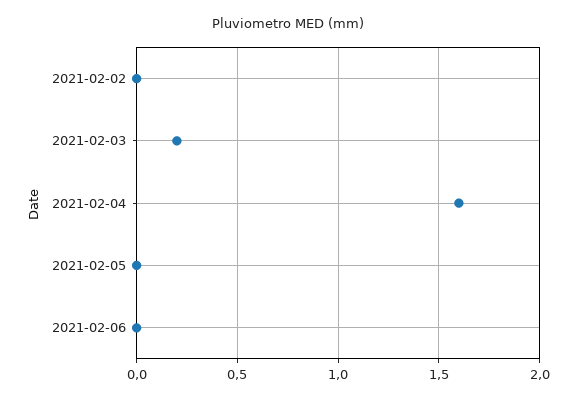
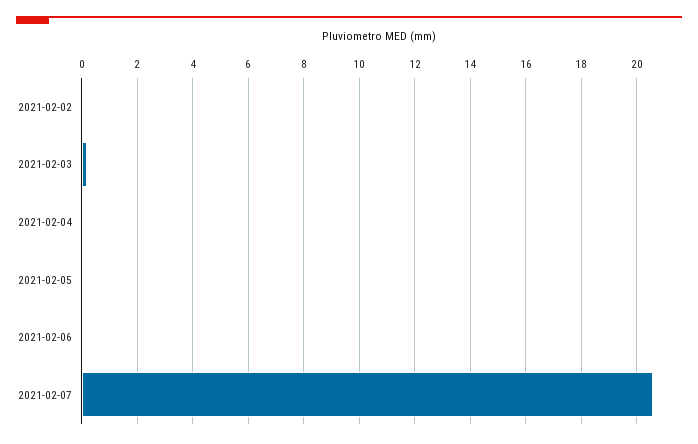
2021-02-04: 1.6 -> 0
2021-02-07: none -> 20.5

